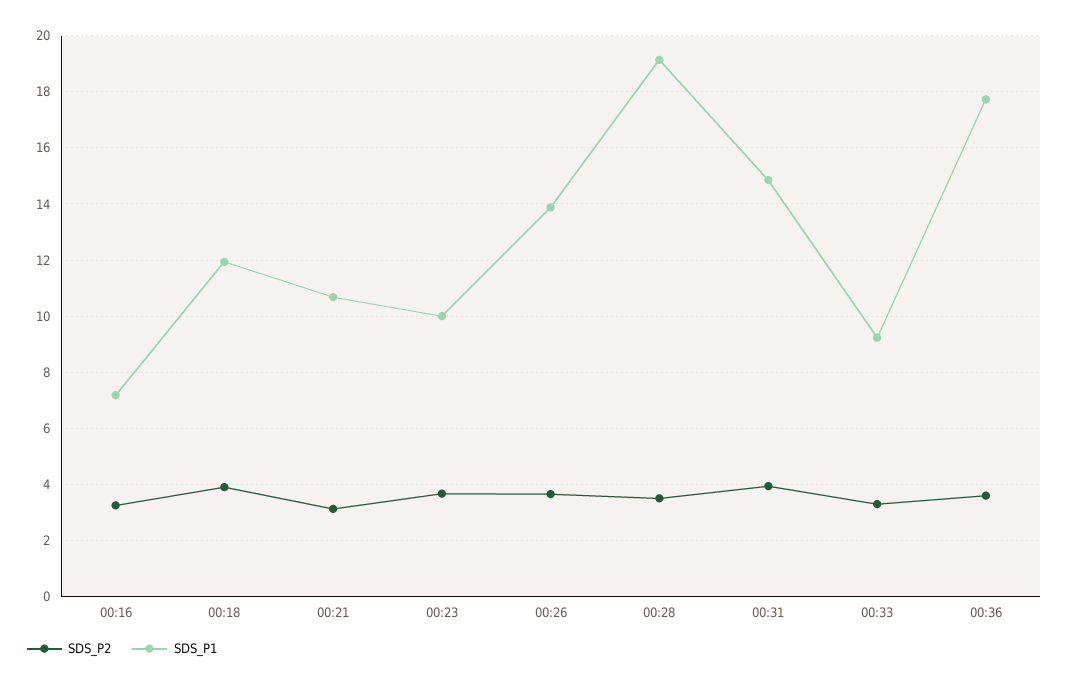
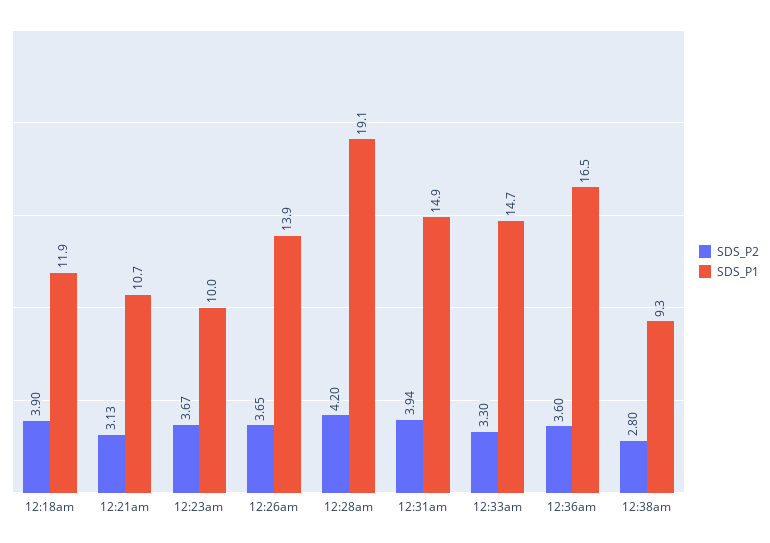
SDS_P2, 00:16: 3.25 -> none
SDS_P1, 00:16: 7.25 -> none
SDS_P2, 00:28: 3.5 -> 4.2
SDS_P1, 00:33: 9.25 -> 14.7
SDS_P1, 00:36: 17.75 -> 16.5
SDS_P2, 12:38am: none -> 2.8
SDS_P1, 12:38am: none -> 9.3

